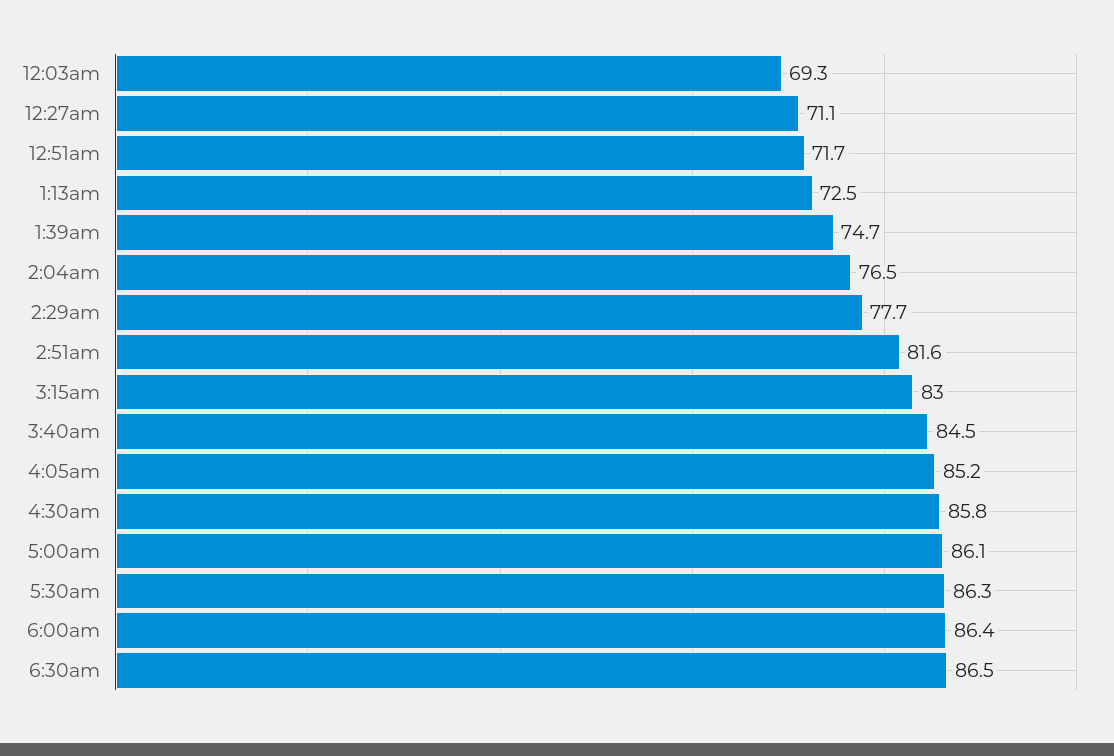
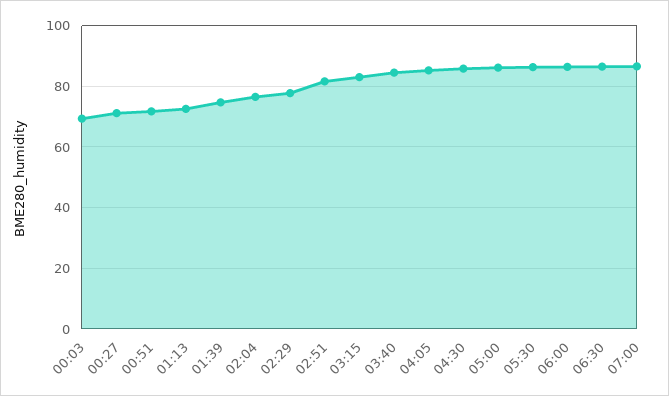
07:00: none -> 86

